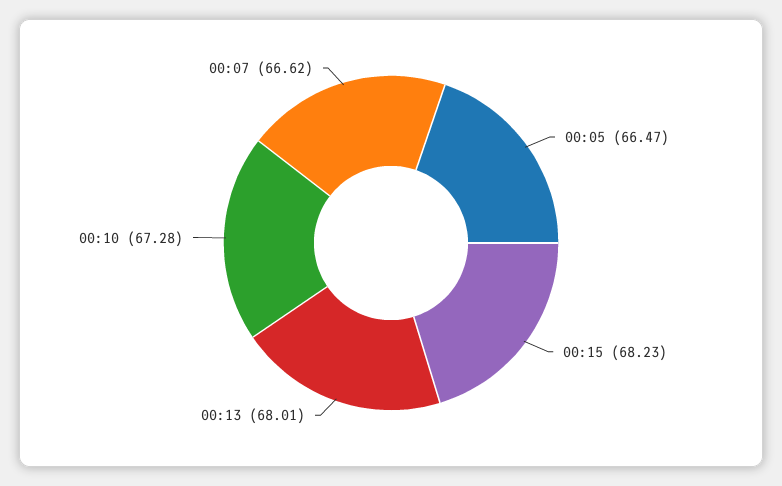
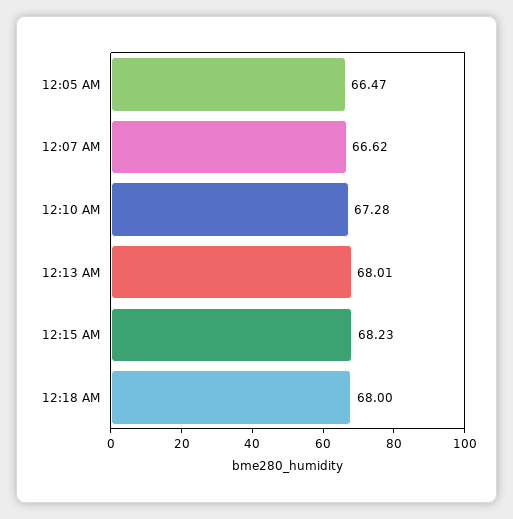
12:18 AM: none -> 68

